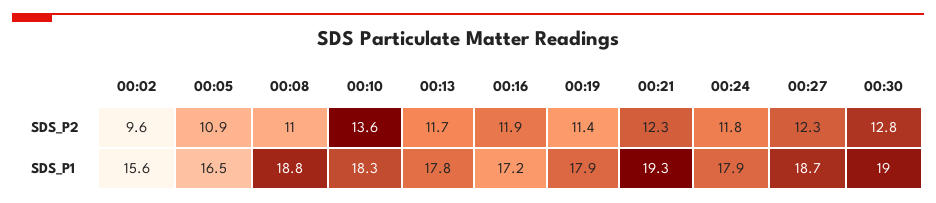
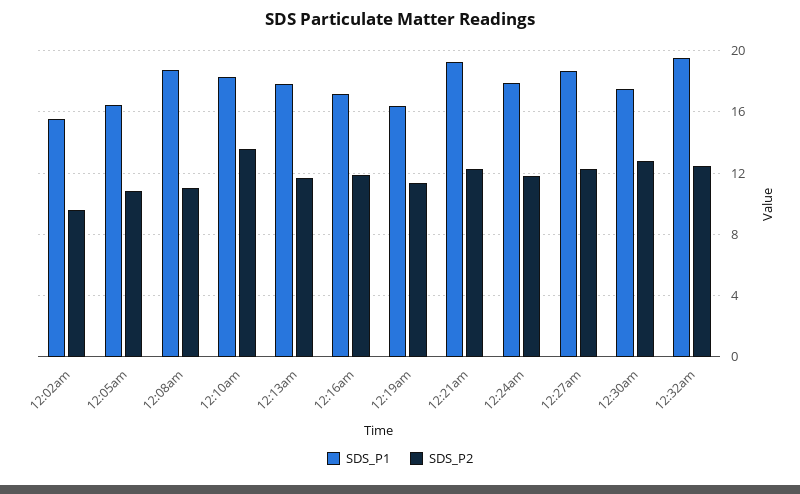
SDS_P1, 00:19: 17.9 -> 16.5
SDS_P1, 00:30: 19 -> 17.5
SDS_P1, 12:32am: none -> 19.5
SDS_P2, 12:32am: none -> 12.5

